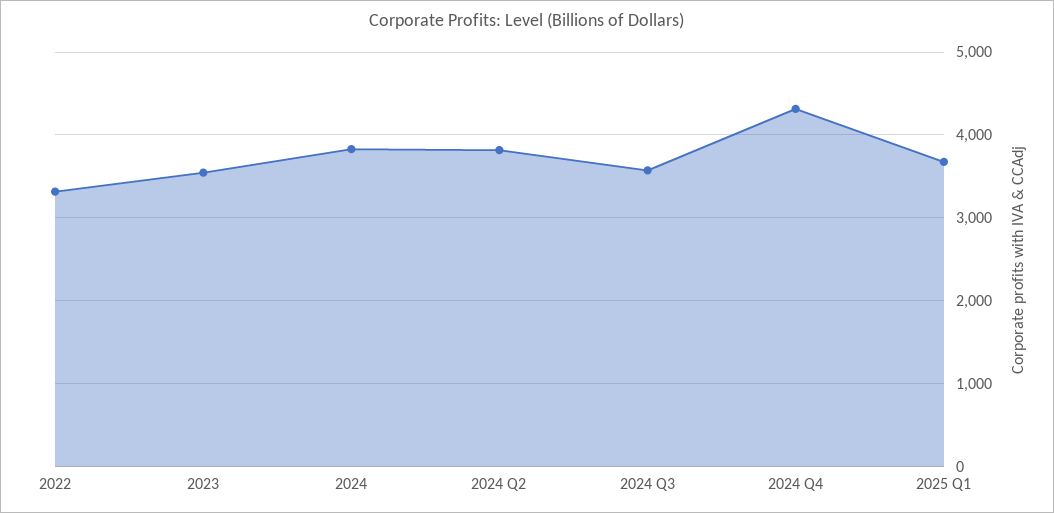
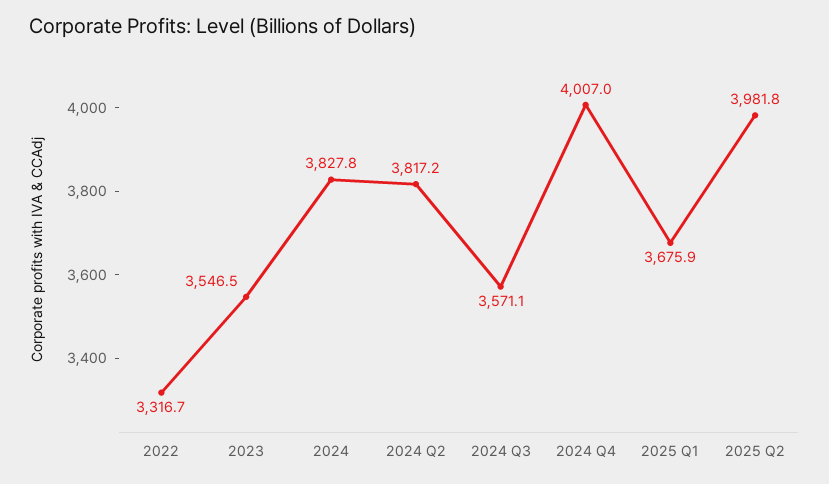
2024 Q4: 4300 -> 4007
2025 Q2: none -> 3981.8

